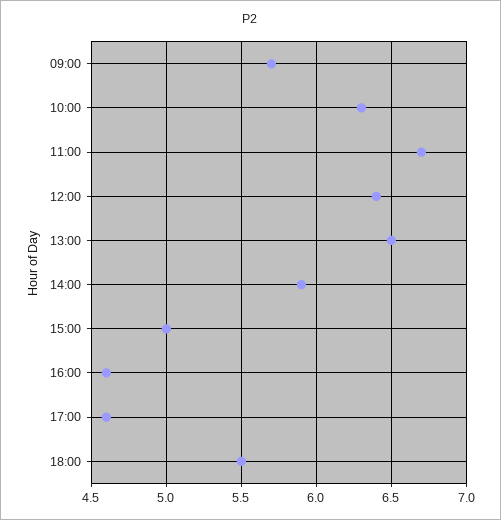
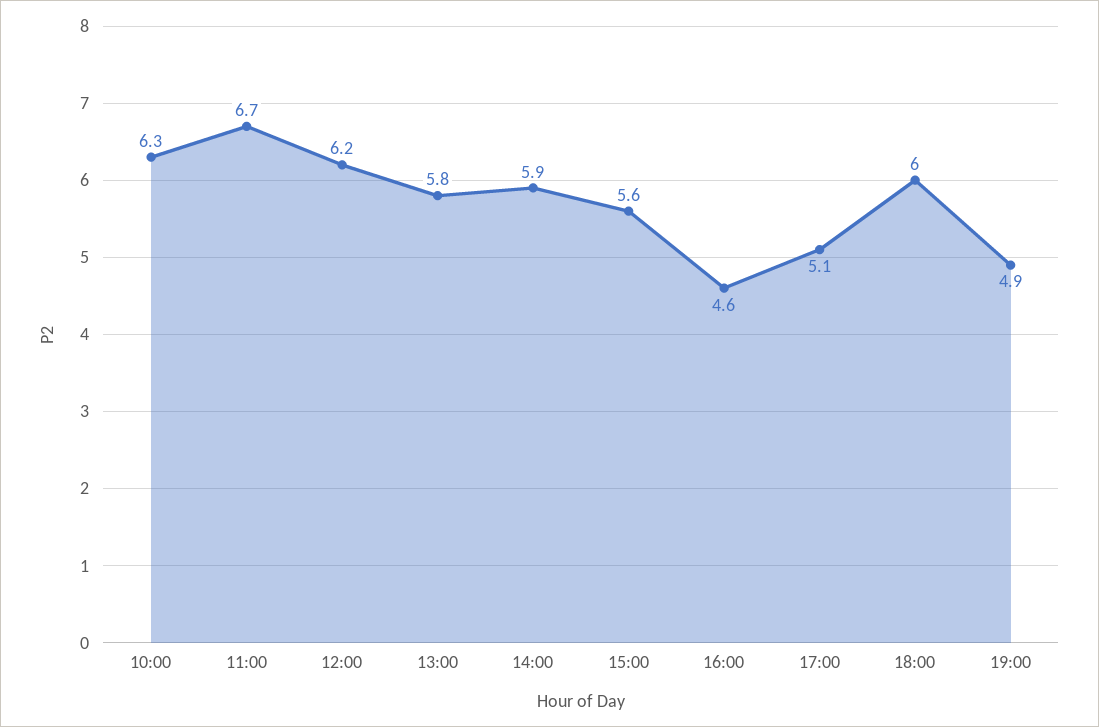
09:00: 5.7 -> none
12:00: 6.4 -> 6.2
13:00: 6.5 -> 5.8
15:00: 5 -> 5.6
17:00: 4.6 -> 5.1
18:00: 5.5 -> 6
19:00: none -> 4.9

